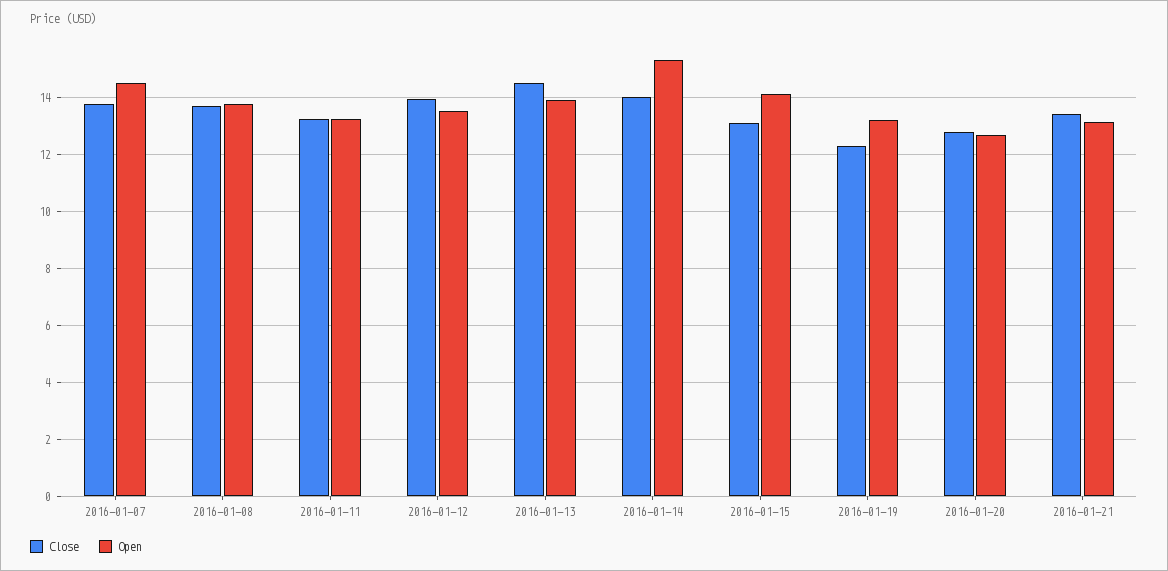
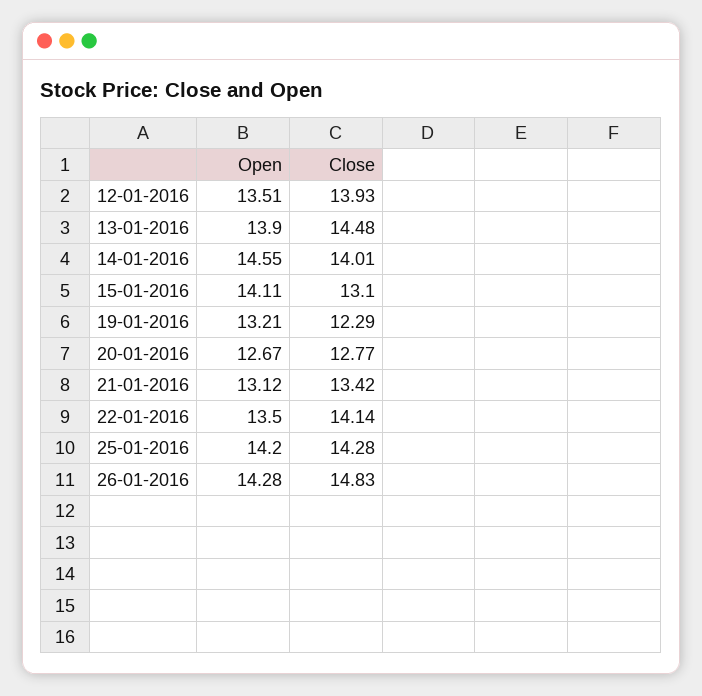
Close, 2016-01-07: 13.75 -> none
Open, 2016-01-07: 14.5 -> none
Close, 2016-01-08: 13.75 -> none
Open, 2016-01-08: 13.75 -> none
Close, 2016-01-11: 13.25 -> none
Open, 2016-01-11: 13.25 -> none
Open, 2016-01-14: 15.25 -> 14.55
Open, 22-01-2016: none -> 13.5
Close, 22-01-2016: none -> 14.14
Open, 25-01-2016: none -> 14.2
Close, 25-01-2016: none -> 14.28
Open, 26-01-2016: none -> 14.28
Close, 26-01-2016: none -> 14.83

